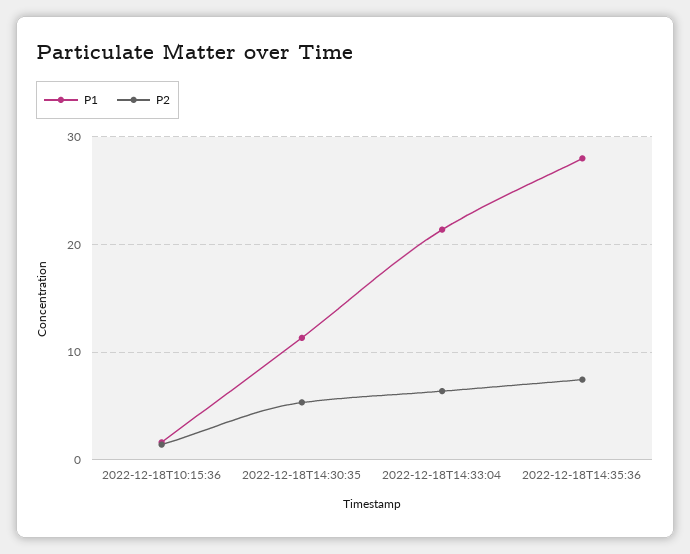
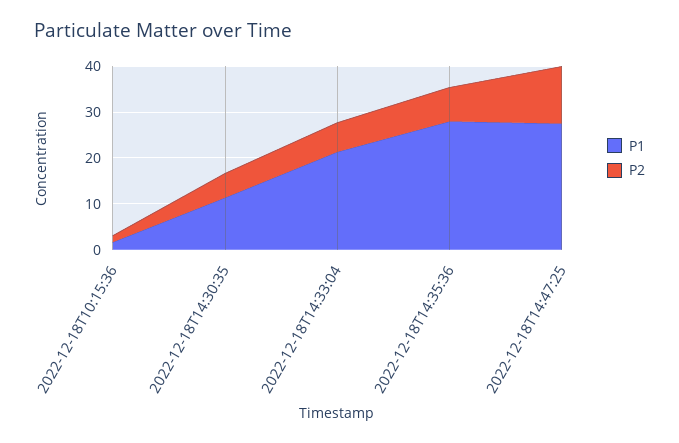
P1, 2022-12-18T14:47:25: none -> 28
P2, 2022-12-18T14:47:25: none -> 12

